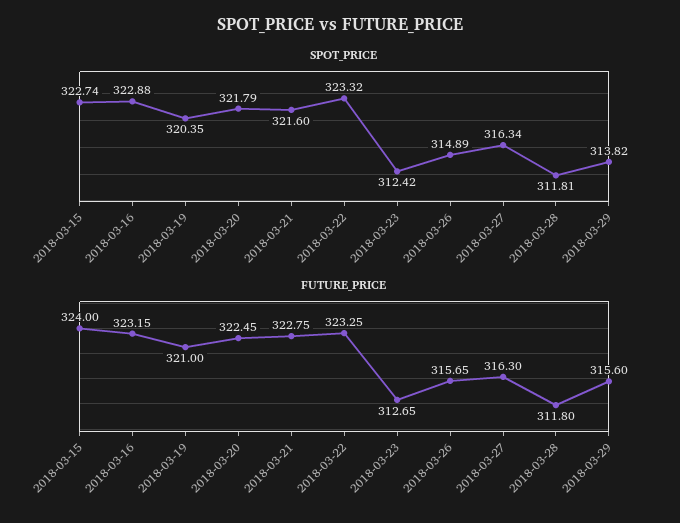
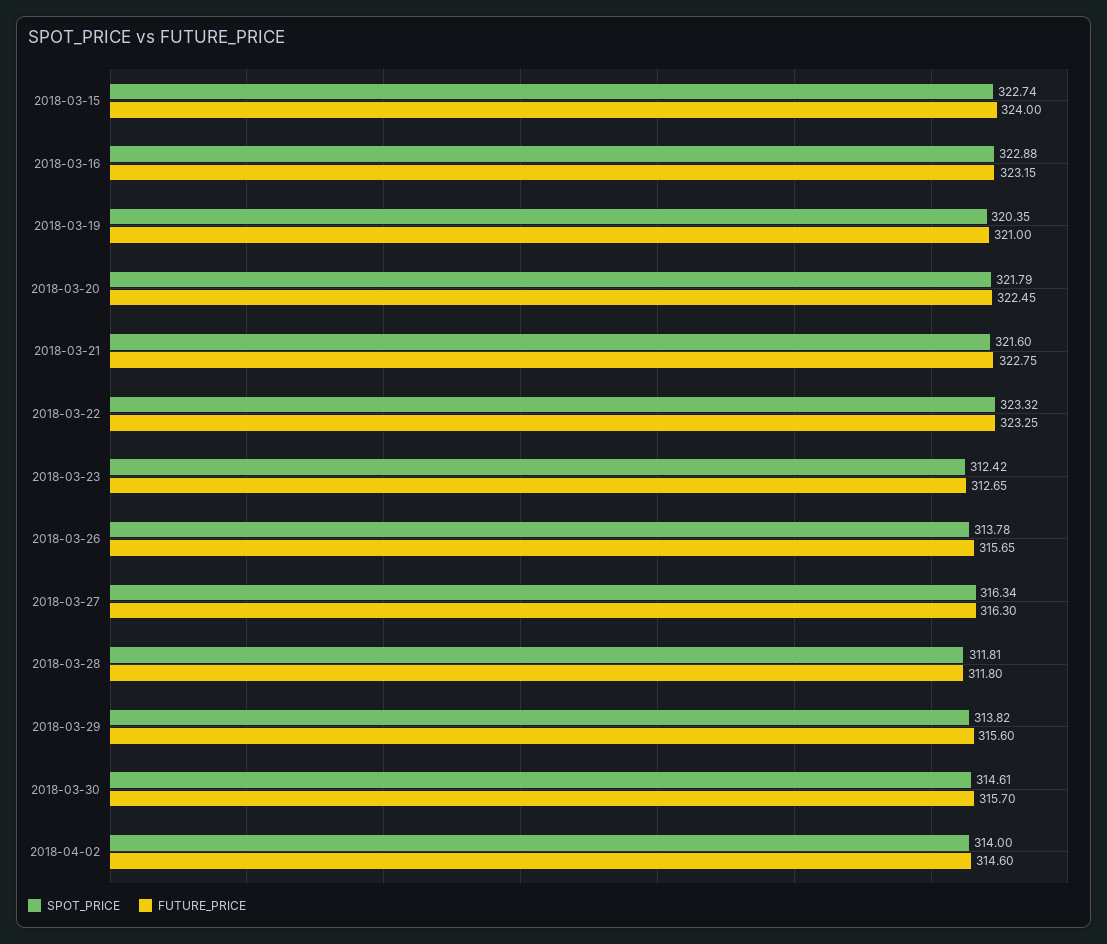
SPOT_PRICE, 2018-03-26: 314.89 -> 313.78
SPOT_PRICE, 2018-03-30: none -> 314.61
FUTURE_PRICE, 2018-03-30: none -> 315.7
SPOT_PRICE, 2018-04-02: none -> 314
FUTURE_PRICE, 2018-04-02: none -> 314.6

